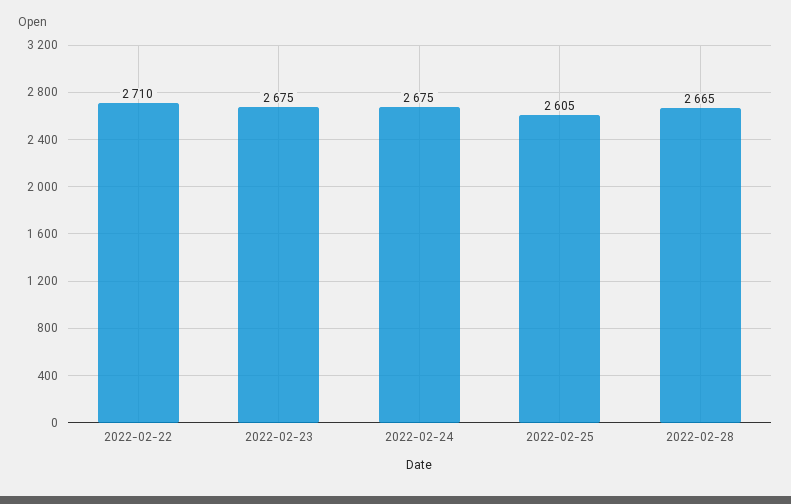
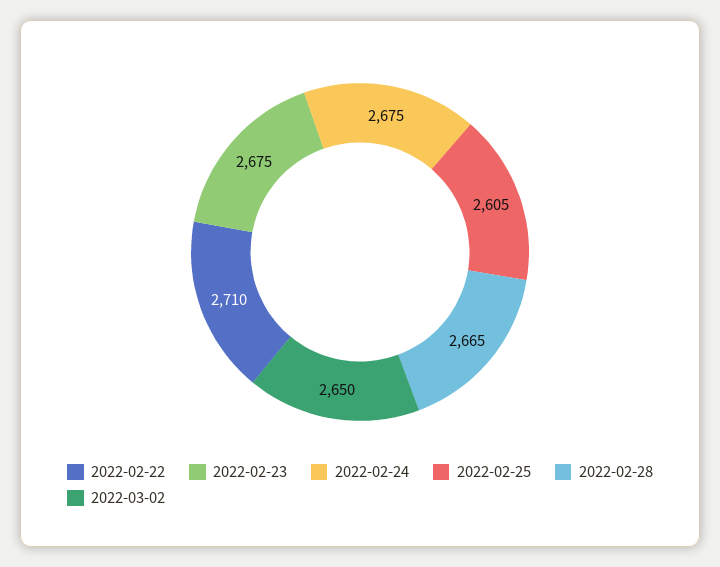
2022-03-02: none -> 2650

